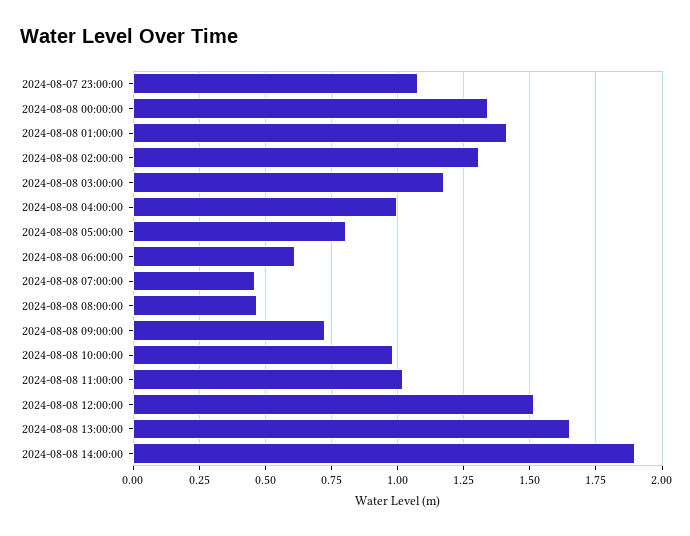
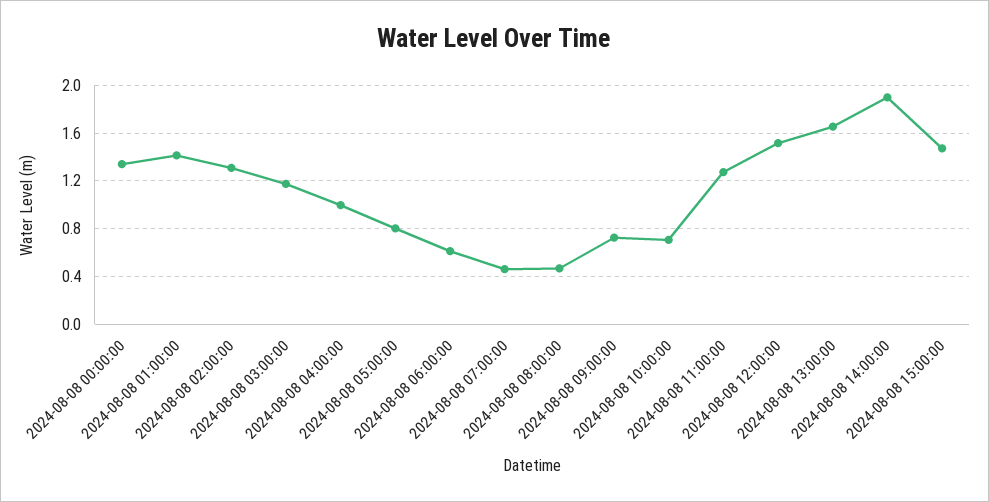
2024-08-07 23:00:00: 1.075 -> none
2024-08-08 10:00:00: 0.975 -> 0.7
2024-08-08 11:00:00: 1.025 -> 1.3
2024-08-08 15:00:00: none -> 1.5

